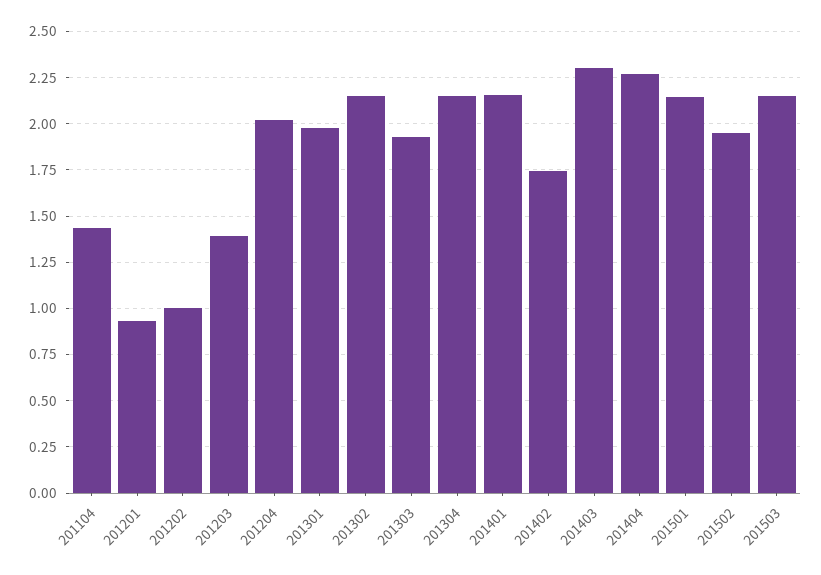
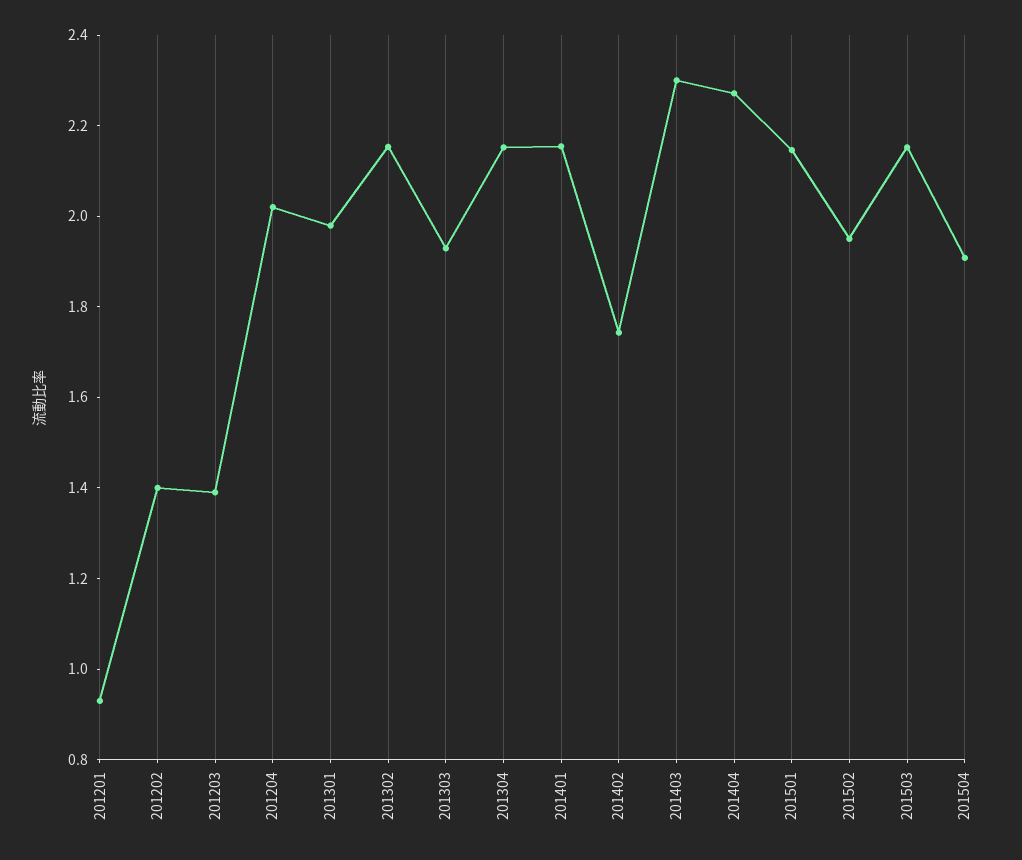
201104: 1.45 -> none
201202: 1 -> 1.4
201504: none -> 1.9

